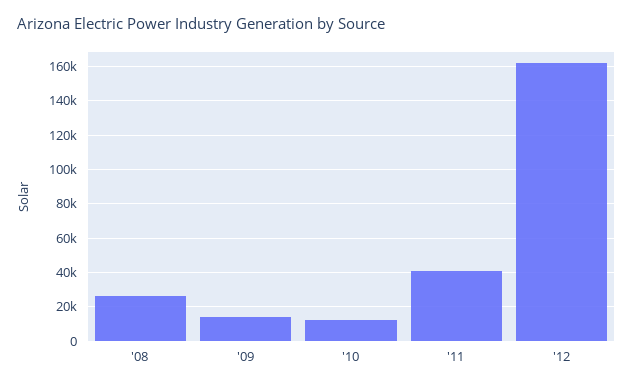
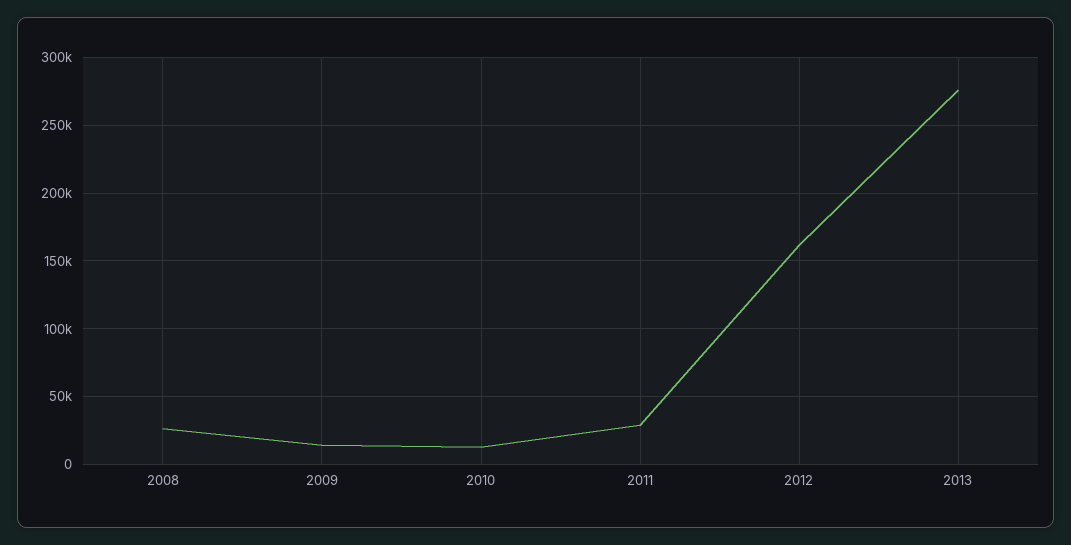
'11: 40000 -> 30000
2013: none -> 275000

